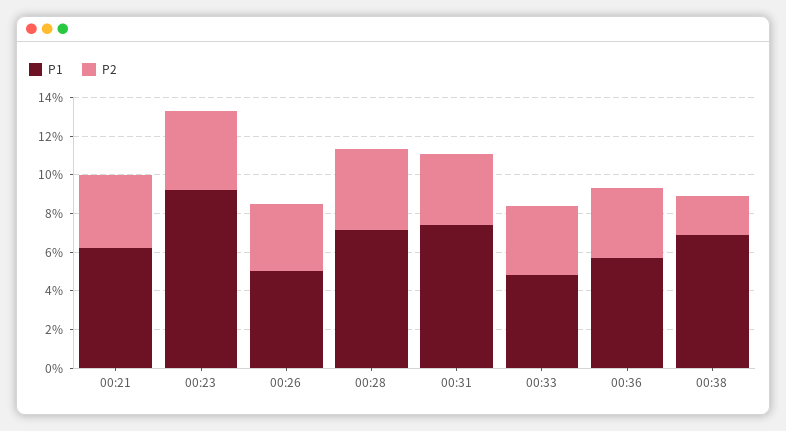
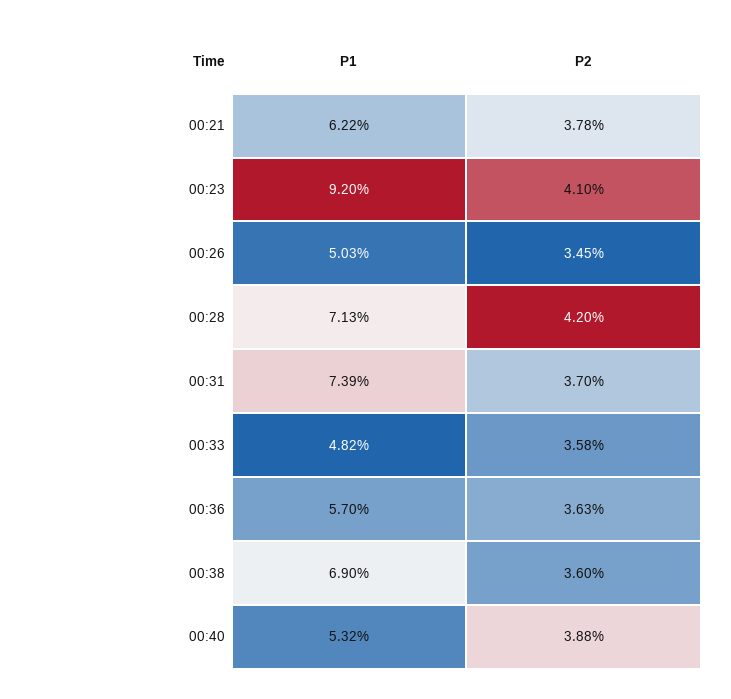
P2, 00:38: 2 -> 3.6
P1, 00:40: none -> 5.32
P2, 00:40: none -> 3.88

